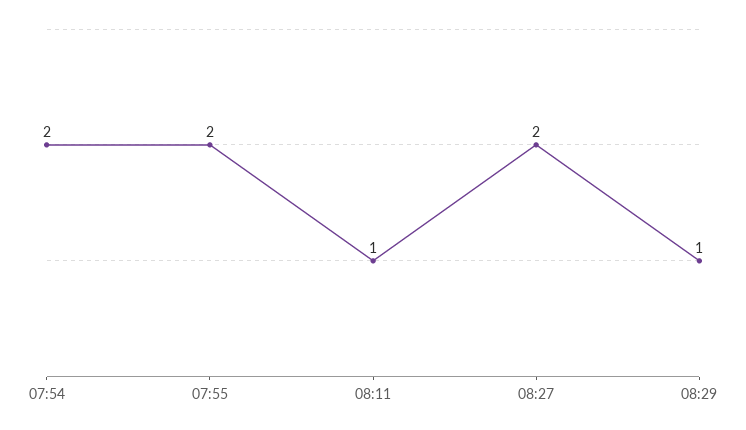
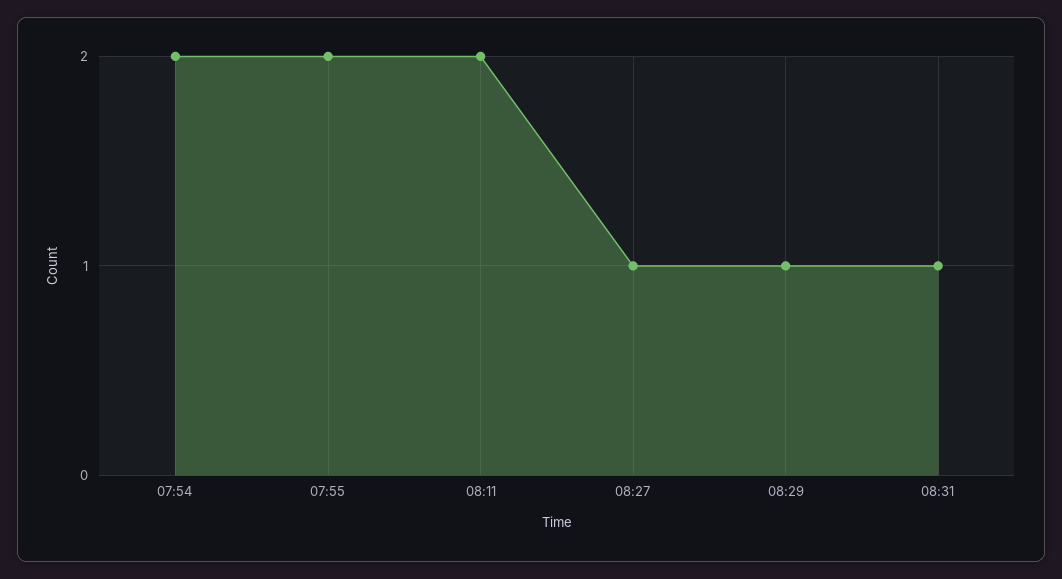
08:11: 1 -> 2
08:27: 2 -> 1
08:31: none -> 1

